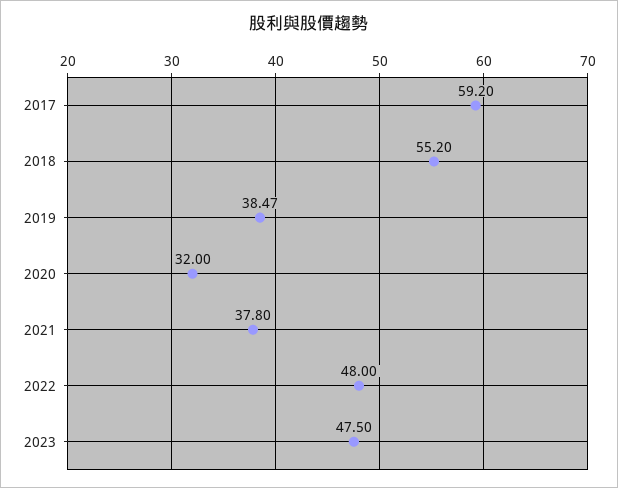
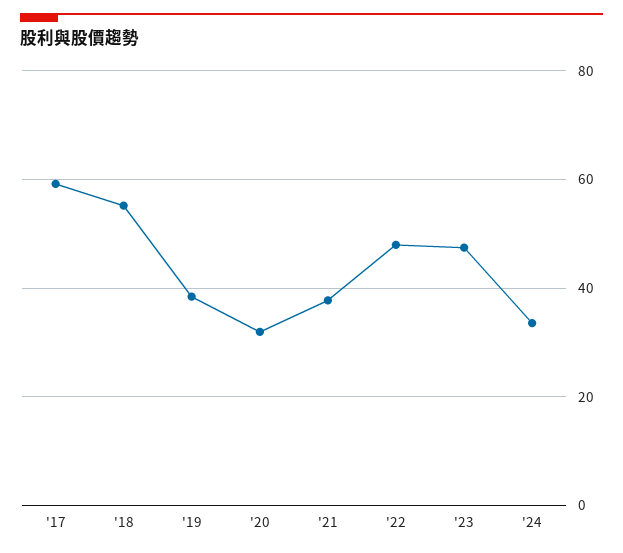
'24: none -> 34

